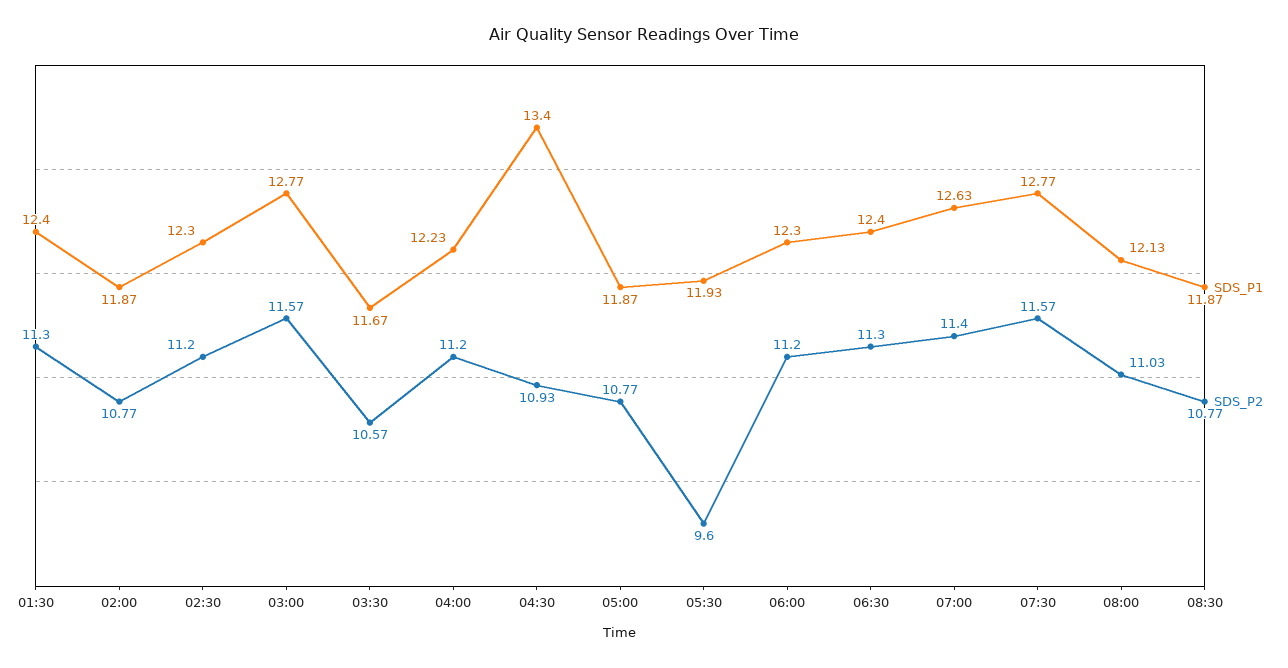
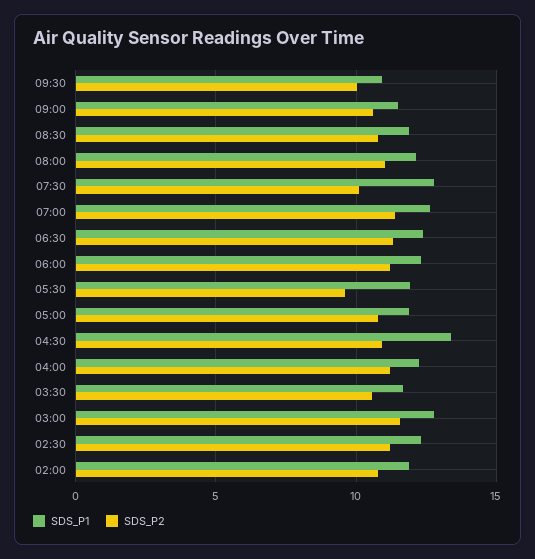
SDS_P1, 01:30: 12.4 -> none
SDS_P2, 01:30: 11.3 -> none
SDS_P2, 07:30: 11.57 -> 10
SDS_P1, 09:30: none -> 11
SDS_P2, 09:30: none -> 10
SDS_P1, 09:00: none -> 11.5
SDS_P2, 09:00: none -> 10.5

